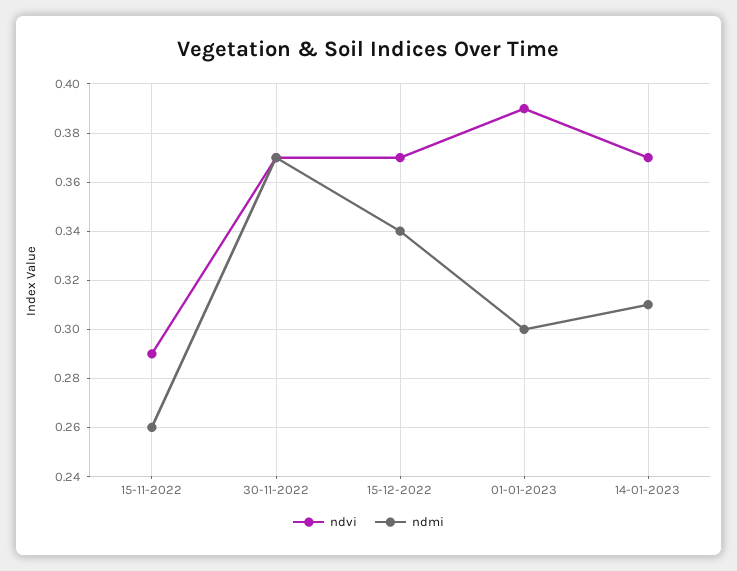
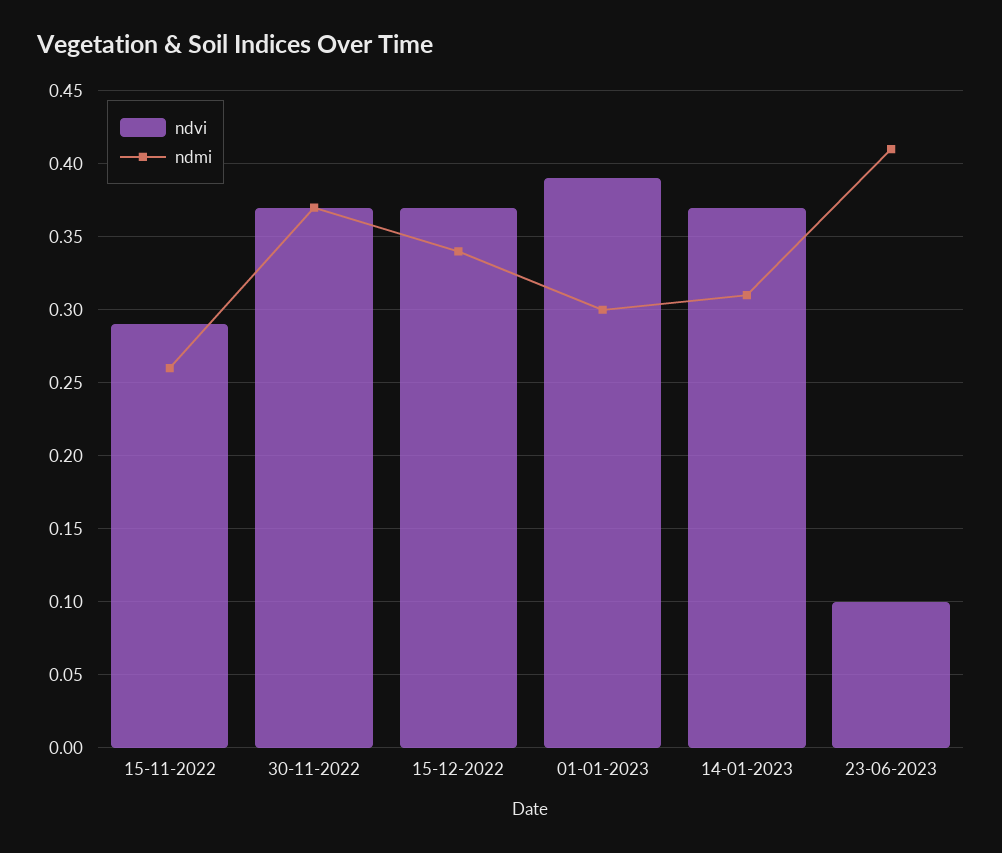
ndvi, 23-06-2023: none -> 0.1
ndmi, 23-06-2023: none -> 0.41

